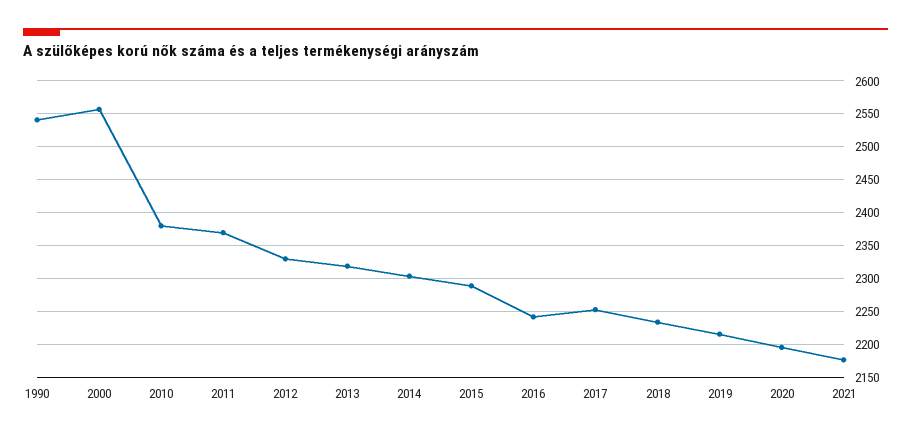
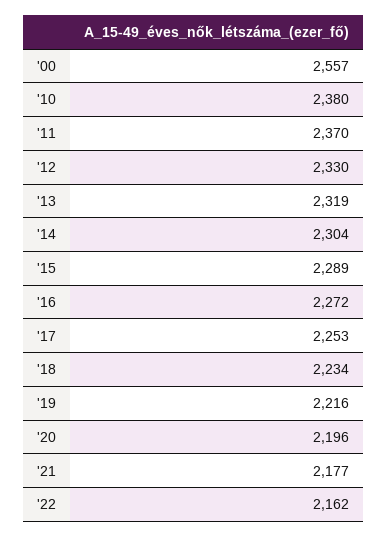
1990: 2540 -> none
2016: 2240 -> 2272
'22: none -> 2162

